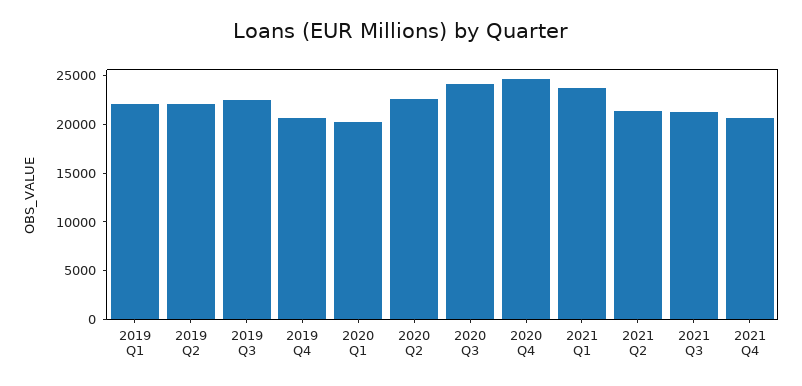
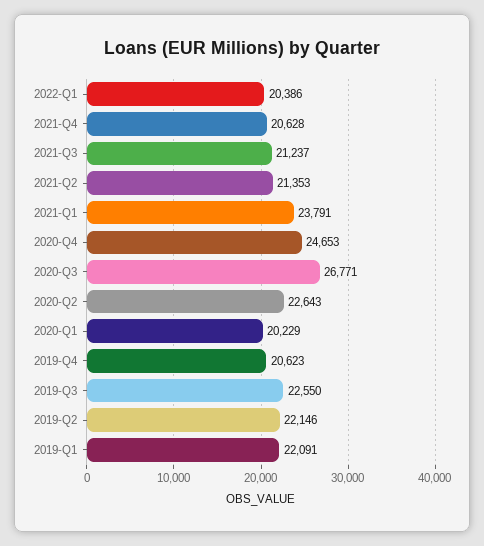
2020 Q3: 24000 -> 26771
2022-Q1: none -> 20386

